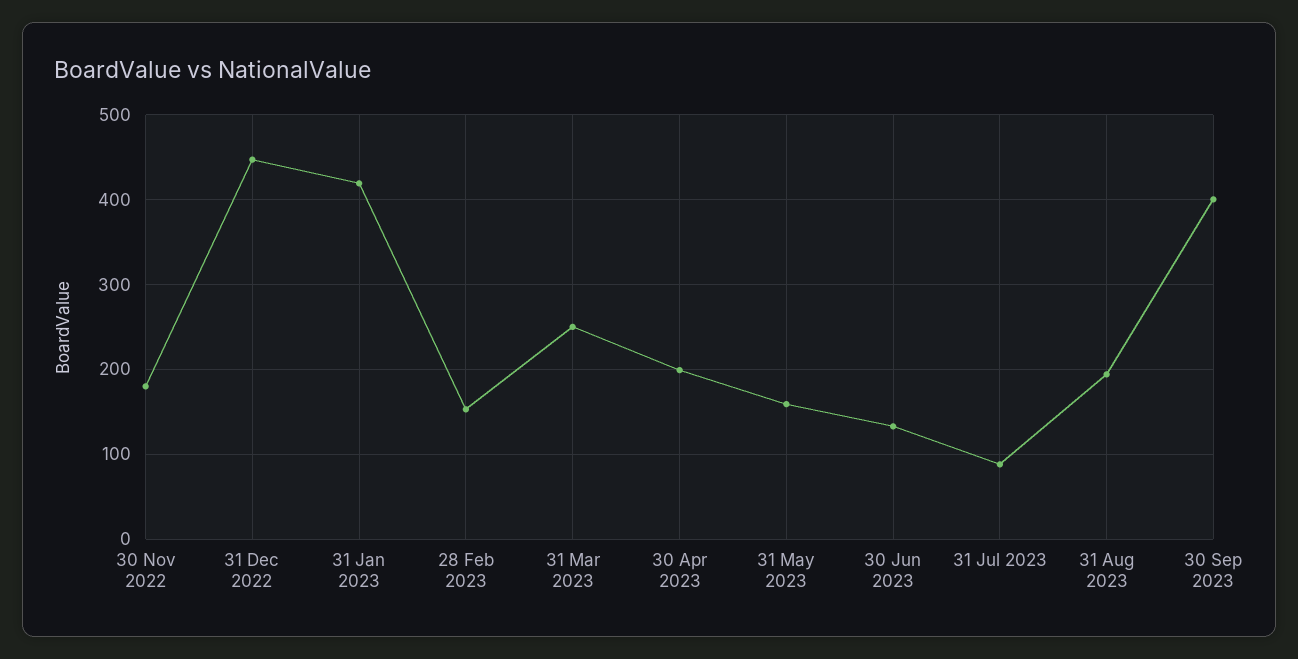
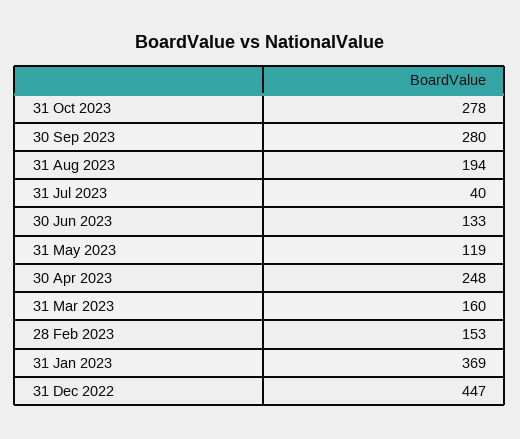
30 Nov 2022: 180 -> none
31 Jan 2023: 420 -> 369
31 Mar 2023: 250 -> 160
30 Apr 2023: 200 -> 248
31 May 2023: 160 -> 119
31 Jul 2023: 90 -> 40
30 Sep 2023: 400 -> 280
31 Oct 2023: none -> 278

